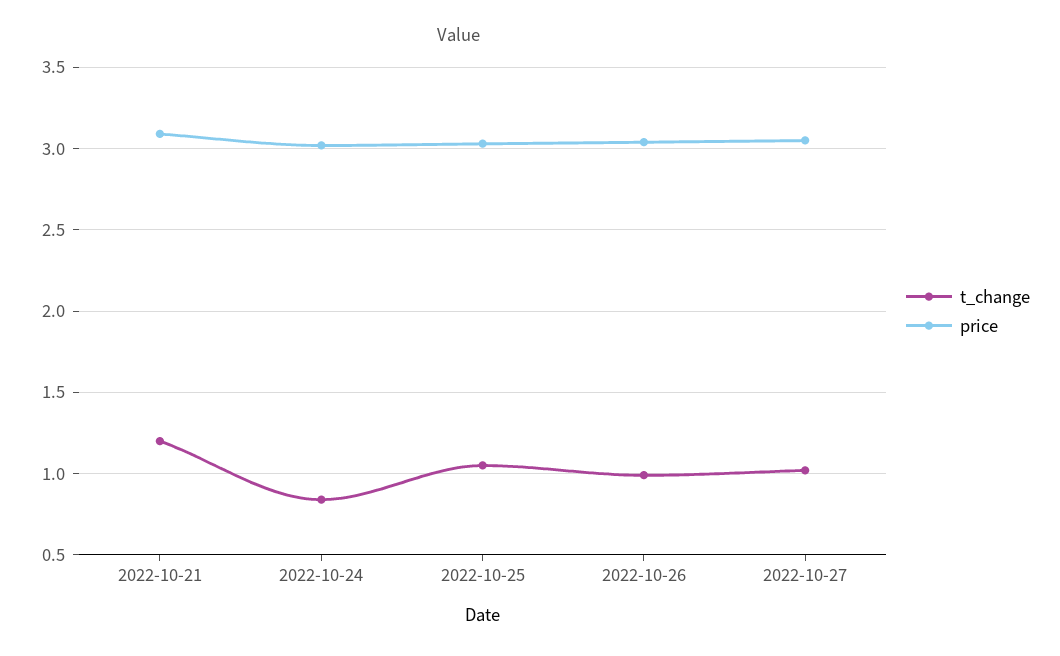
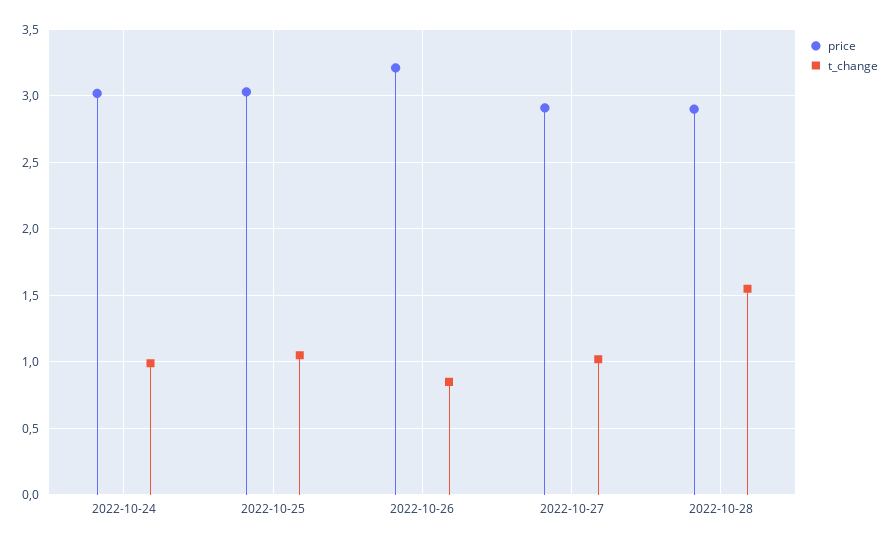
t_change, 2022-10-21: 1.2 -> none
price, 2022-10-21: 3.1 -> none
t_change, 2022-10-24: 0.85 -> 1
t_change, 2022-10-26: 1 -> 0.85
price, 2022-10-26: 3.05 -> 3.2
price, 2022-10-27: 3.05 -> 2.9
price, 2022-10-28: none -> 2.9
t_change, 2022-10-28: none -> 1.55

